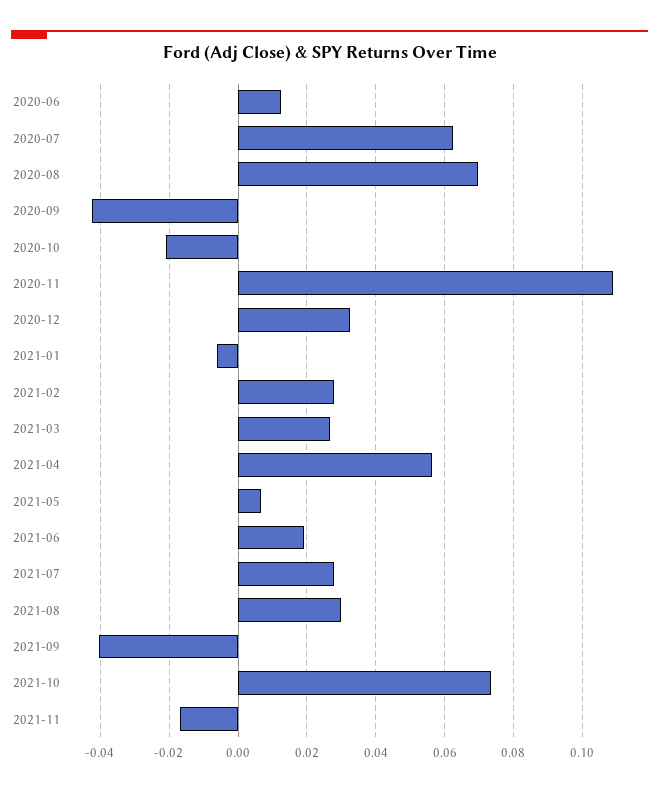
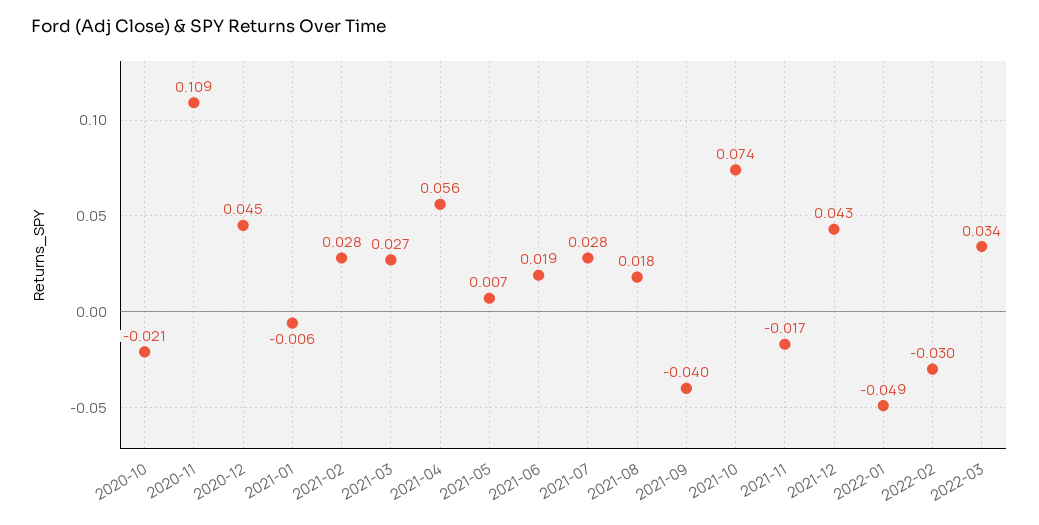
2020-06: 0.012 -> none
2020-07: 0.062 -> none
2020-08: 0.07 -> none
2020-09: -0.042 -> none
2020-12: 0.032 -> 0.045
2021-08: 0.03 -> 0.018
2021-12: none -> 0.043
2022-01: none -> -0.049
2022-02: none -> -0.03
2022-03: none -> 0.034

